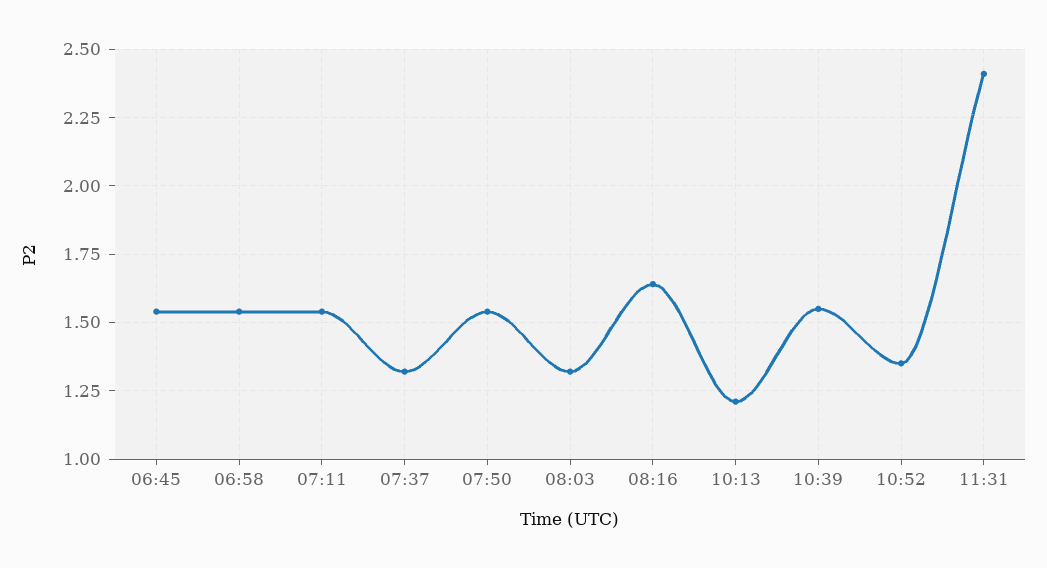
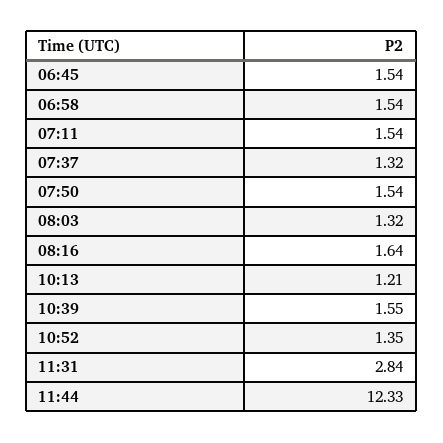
11:31: 2.4 -> 2.84
11:44: none -> 12.33

